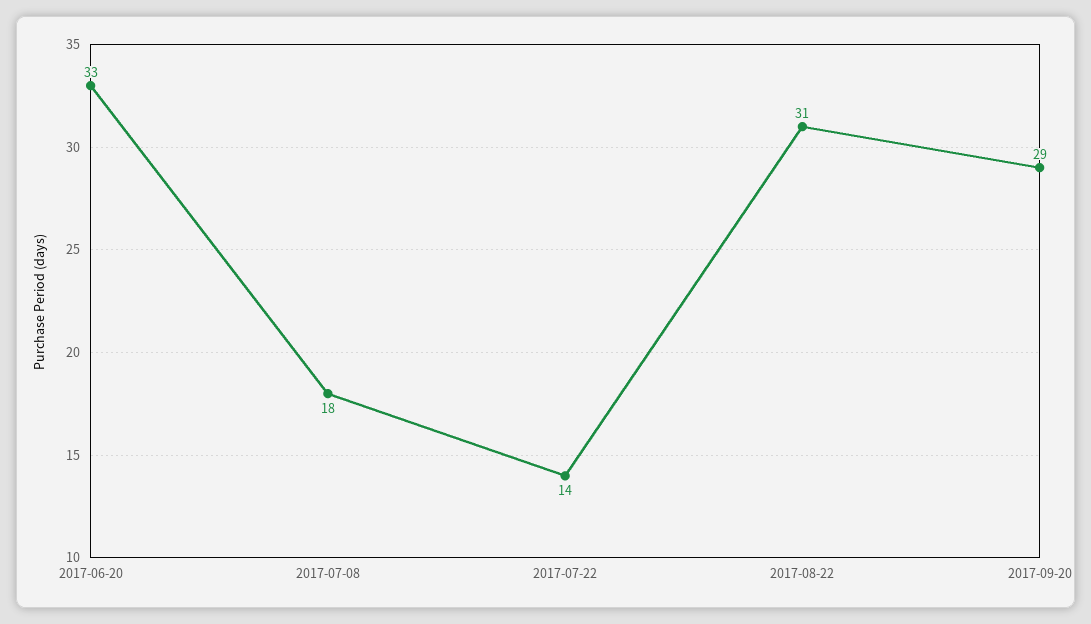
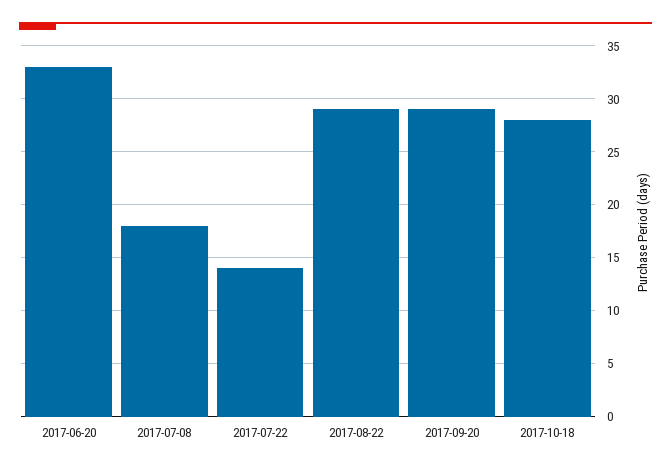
2017-08-22: 31 -> 29
2017-10-18: none -> 28

